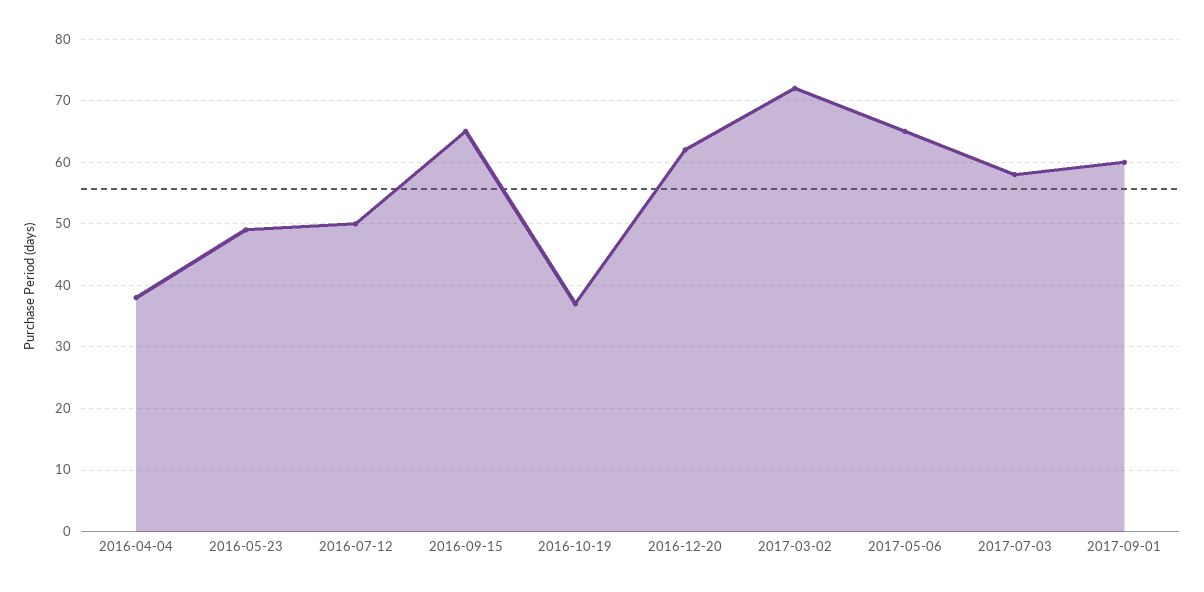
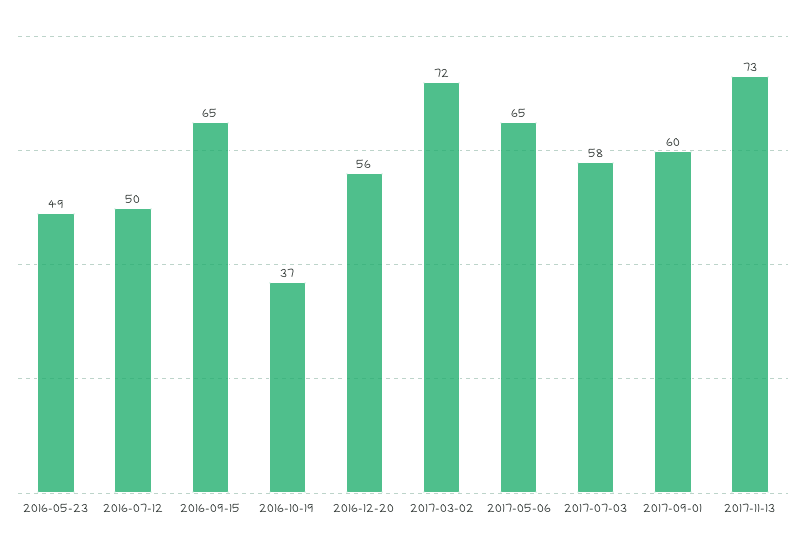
2016-04-04: 38 -> none
2016-12-20: 62 -> 56
2017-11-13: none -> 73

